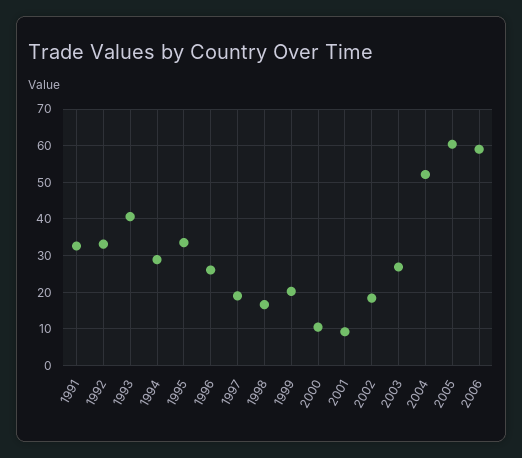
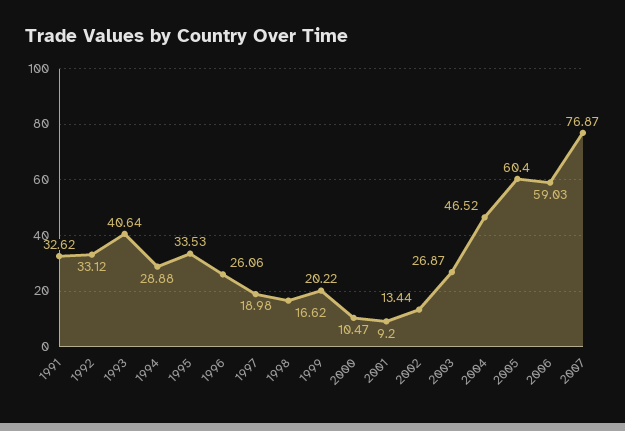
2002: 18 -> 13.44
2004: 52 -> 46.52
2007: none -> 76.87

